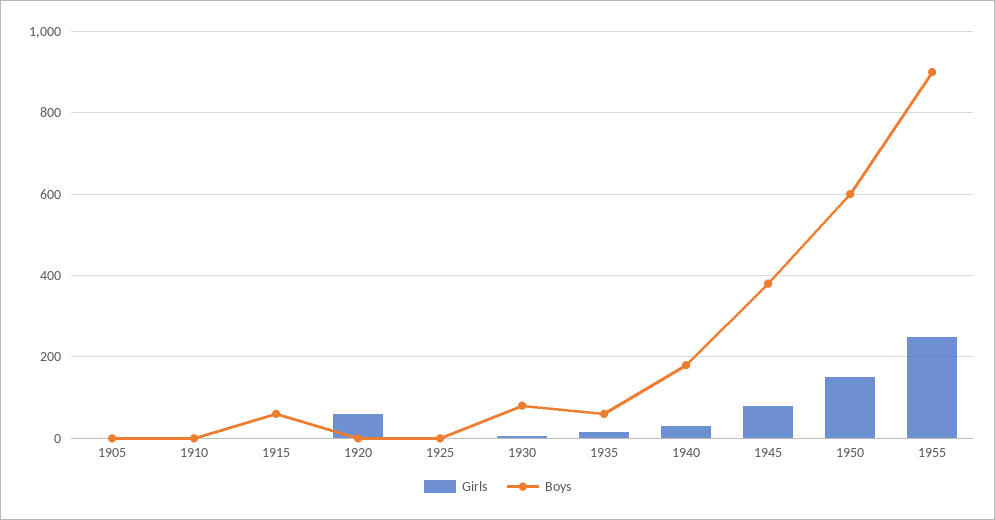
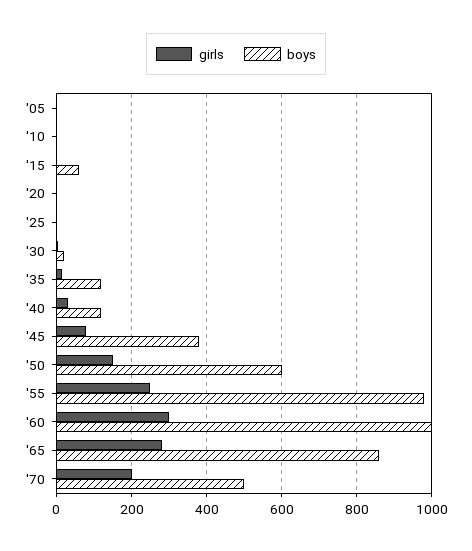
Girls, 1920: 60 -> 0
Boys, 1930: 80 -> 20
Boys, 1935: 60 -> 120
Boys, 1940: 180 -> 120
Boys, 1955: 900 -> 980
Girls, '60: none -> 300
Boys, '60: none -> 1000
Girls, '65: none -> 280
Boys, '65: none -> 860
Girls, '70: none -> 200
Boys, '70: none -> 500

